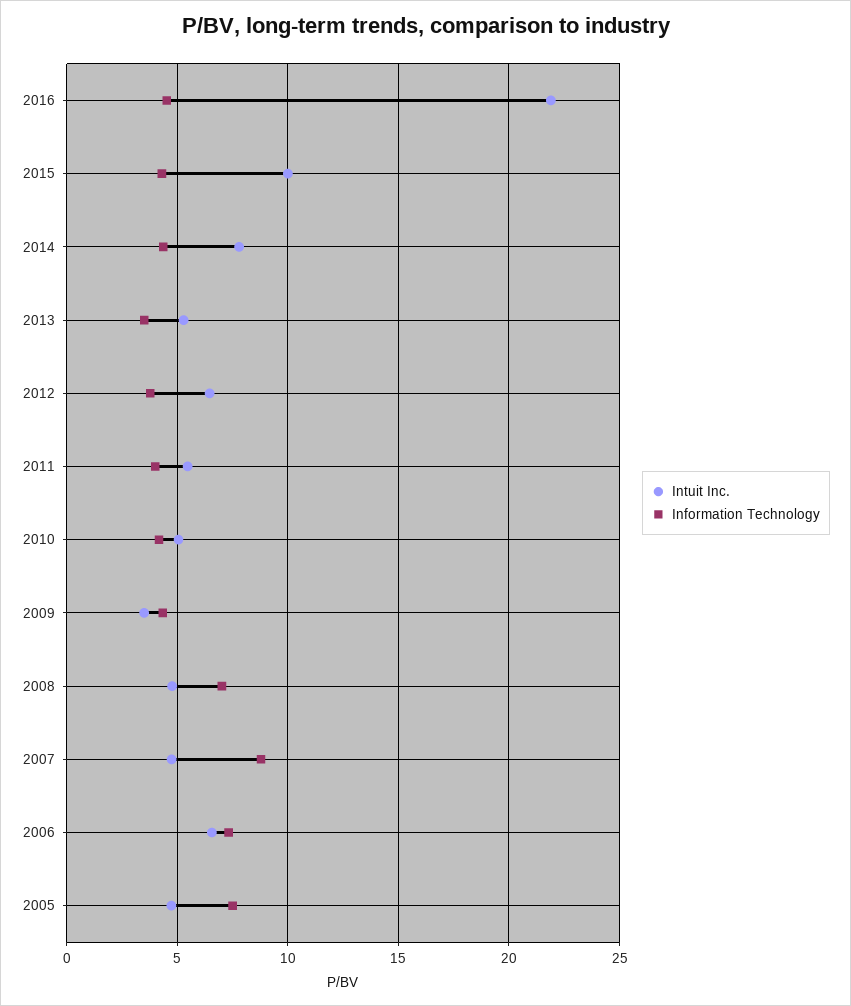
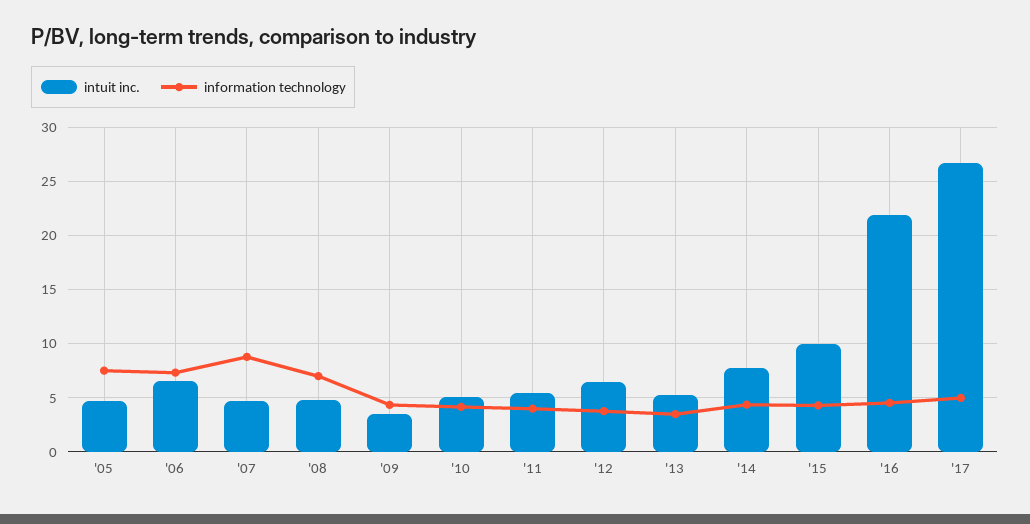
Intuit Inc., '17: none -> 27
Information Technology, '17: none -> 5

